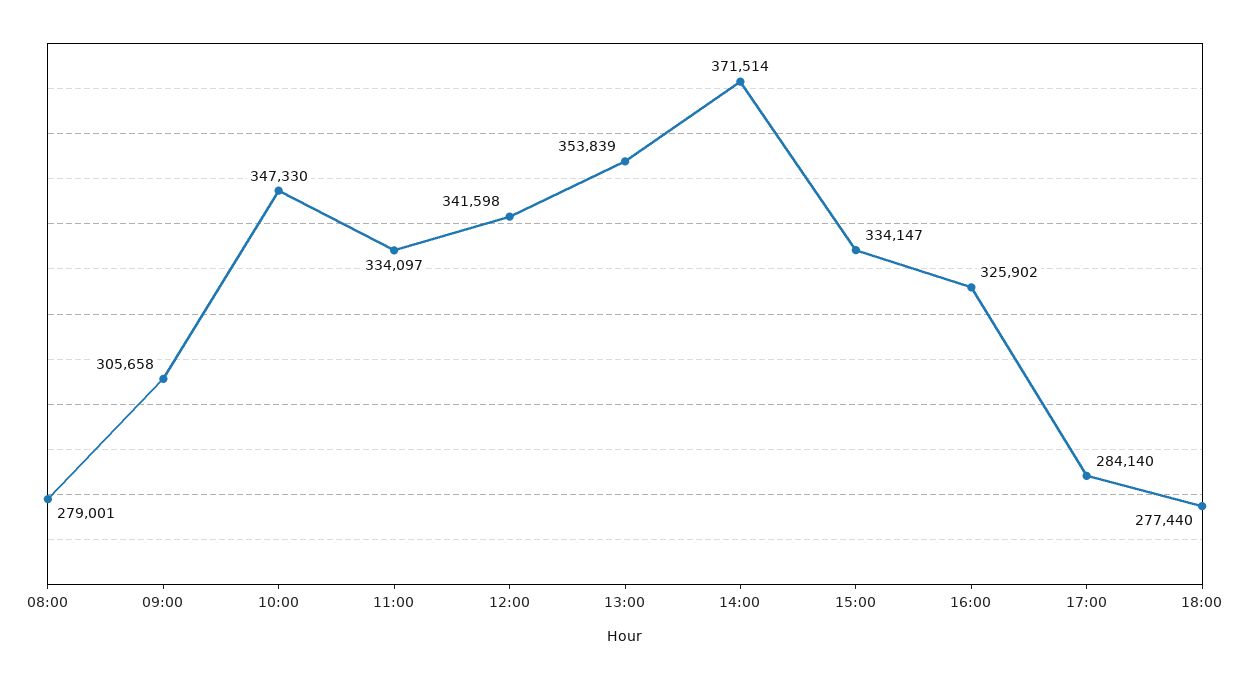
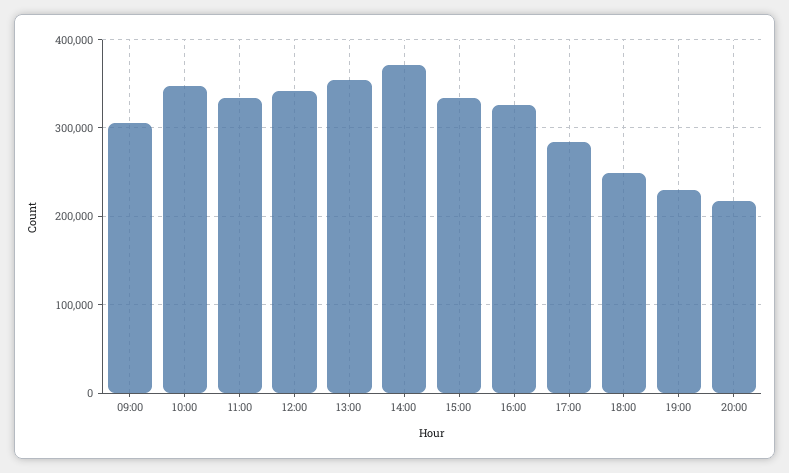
08:00: 279001 -> none
18:00: 277440 -> 250000
19:00: none -> 230000
20:00: none -> 220000

